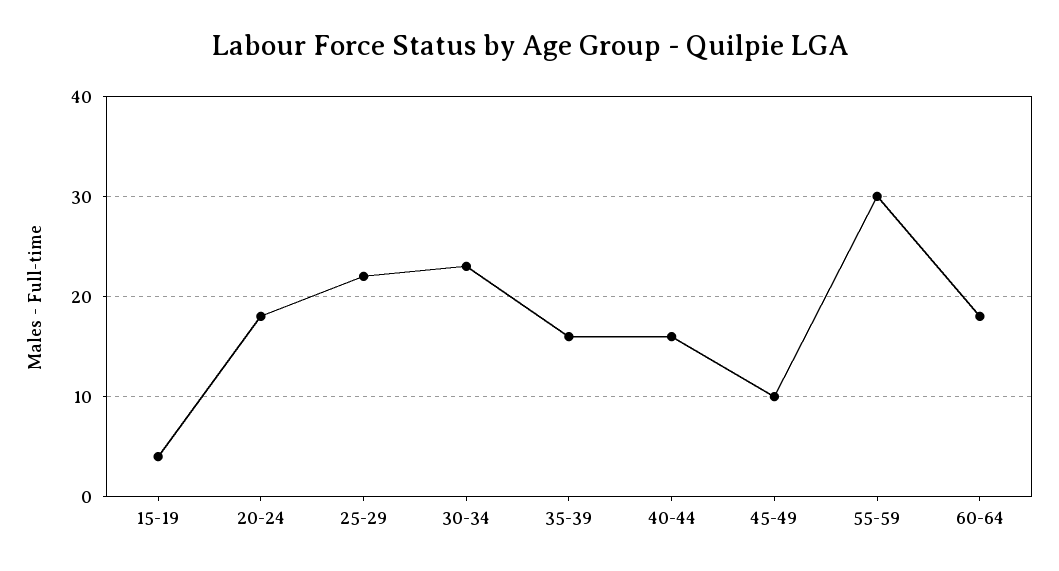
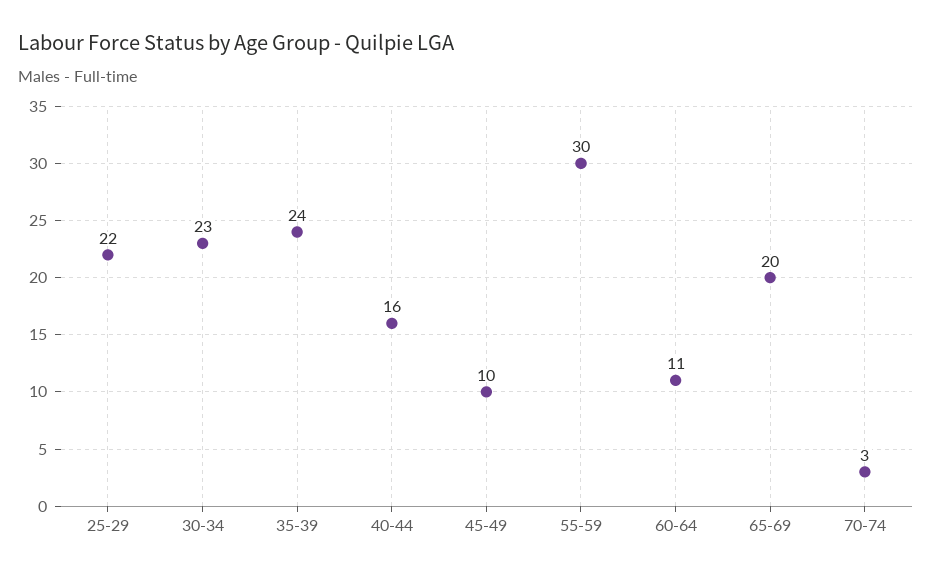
15-19: 4 -> none
20-24: 18 -> none
35-39: 16 -> 24
60-64: 18 -> 11
65-69: none -> 20
70-74: none -> 3

